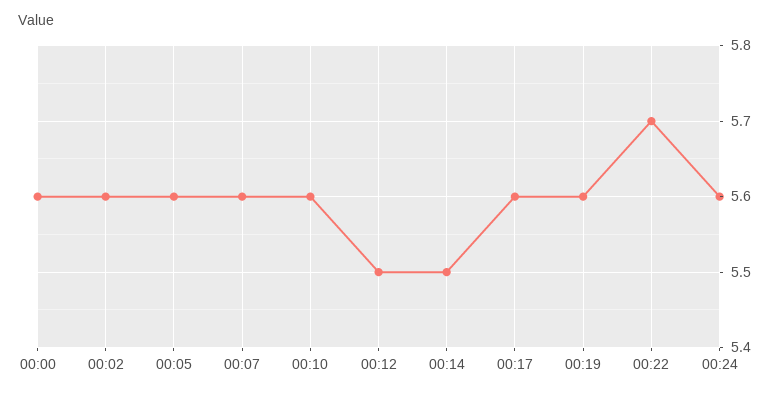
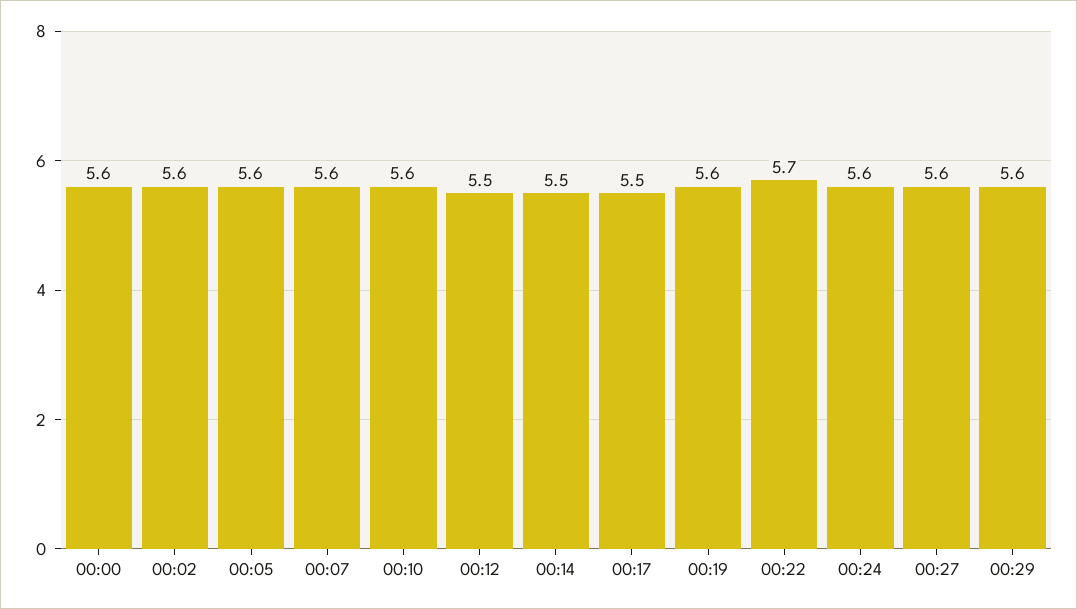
00:17: 5.6 -> 5.5
00:27: none -> 5.6
00:29: none -> 5.6

